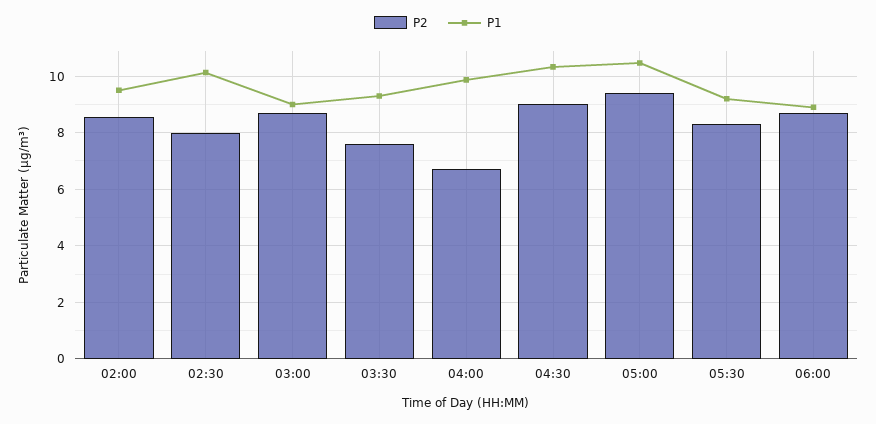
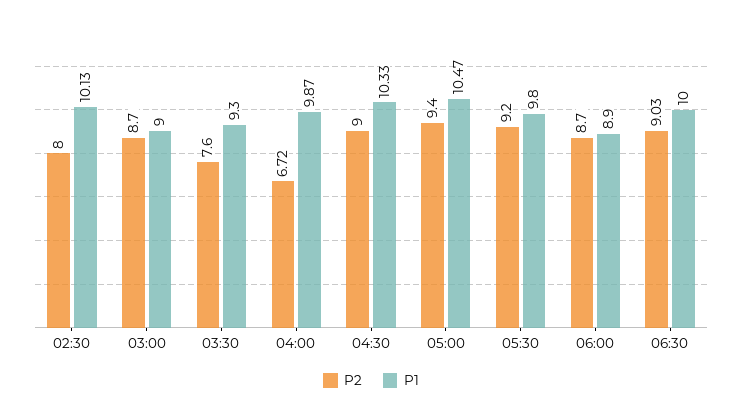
P2, 02:00: 8.5 -> none
P1, 02:00: 9.5 -> none
P2, 05:30: 8.25 -> 9.2
P1, 05:30: 9.25 -> 9.8
P2, 06:30: none -> 9.03
P1, 06:30: none -> 10

